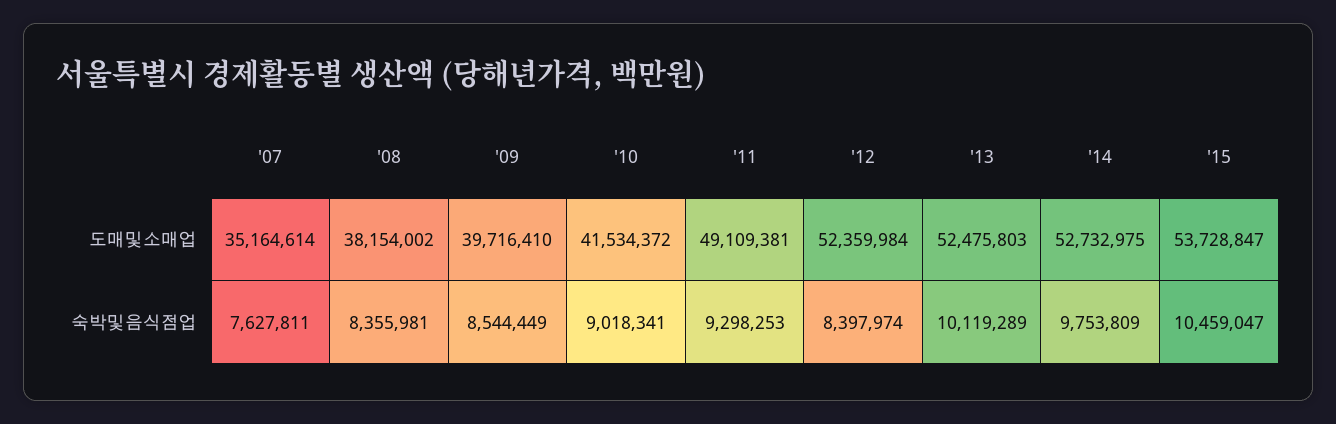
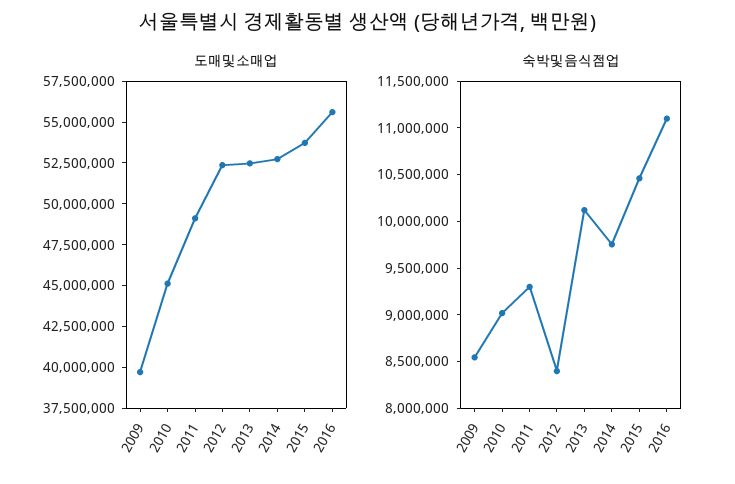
도매및소매업, '07: 35164614 -> none
도매및소매업, '08: 38154002 -> none
도매및소매업, '10: 41534372 -> 45000000
숙박및음식점업, '07: 7627811 -> none
숙박및음식점업, '08: 8355981 -> none
도매및소매업, 2016: none -> 55500000
숙박및음식점업, 2016: none -> 11100000

